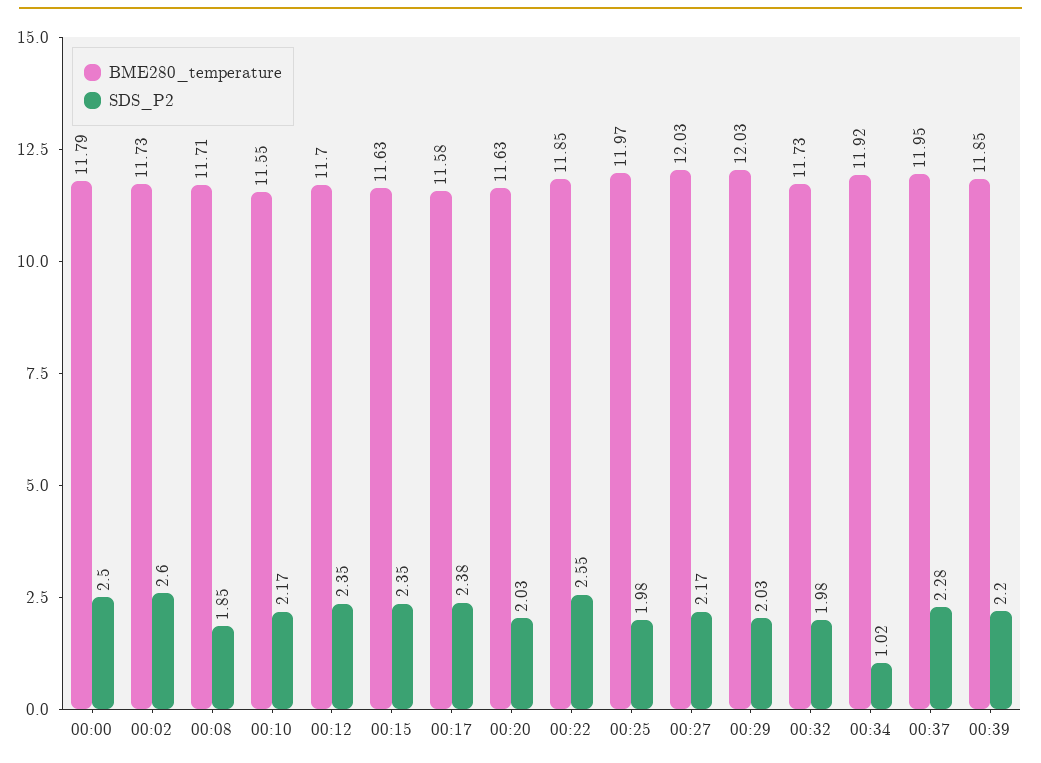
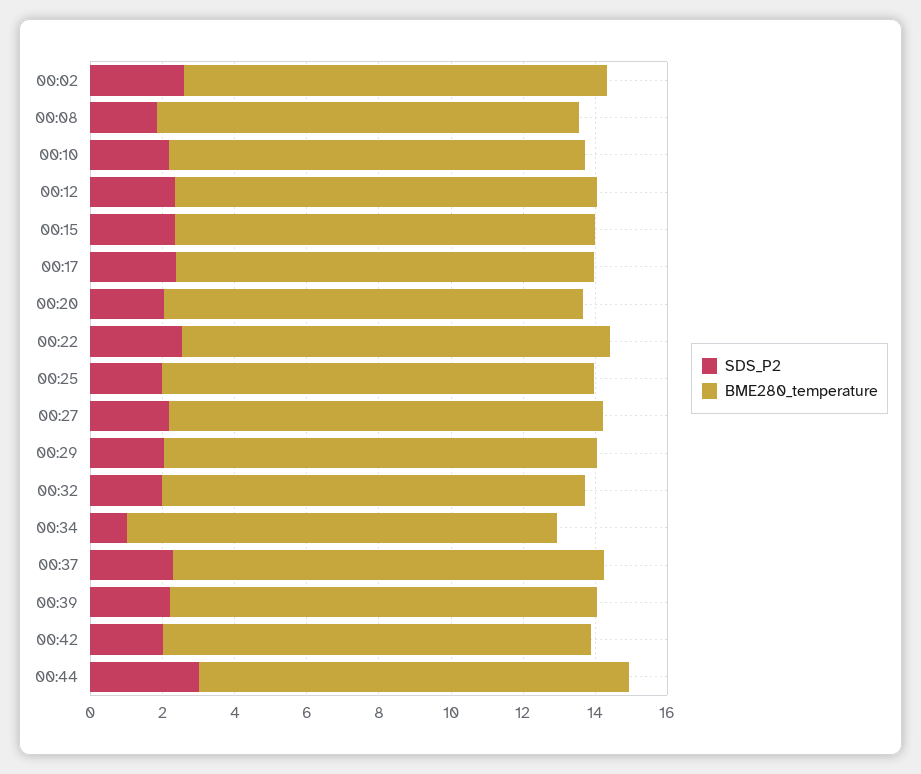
BME280_temperature, 00:00: 11.79 -> none
SDS_P2, 00:00: 2.5 -> none
SDS_P2, 00:42: none -> 2
BME280_temperature, 00:42: none -> 12
SDS_P2, 00:44: none -> 3
BME280_temperature, 00:44: none -> 12

